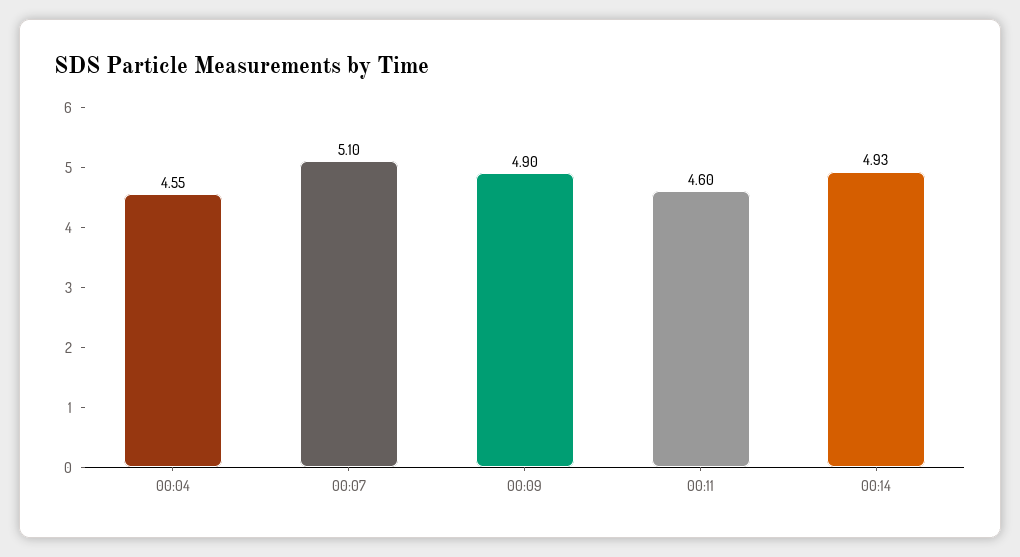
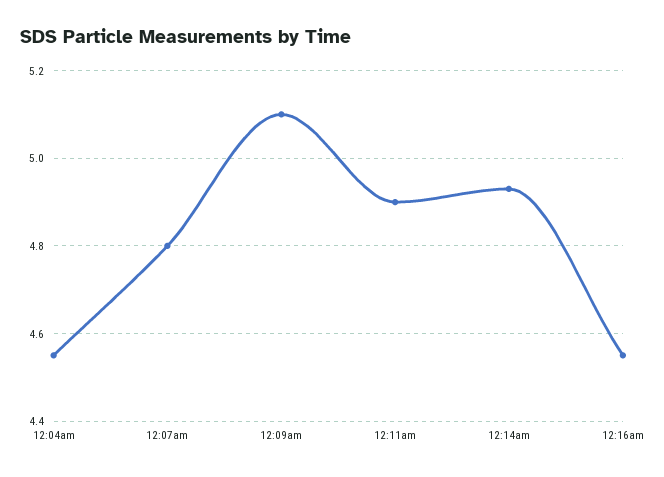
00:07: 5.1 -> 4.8
00:09: 4.9 -> 5.1
00:11: 4.6 -> 4.9
12:16am: none -> 4.55

